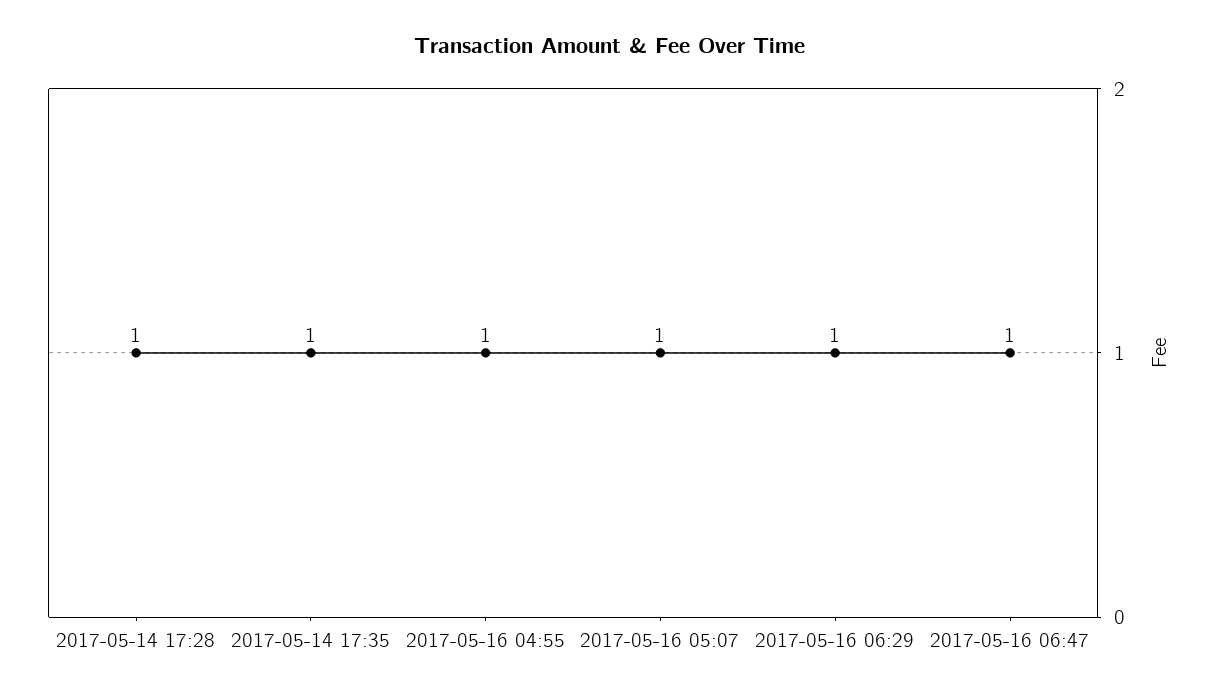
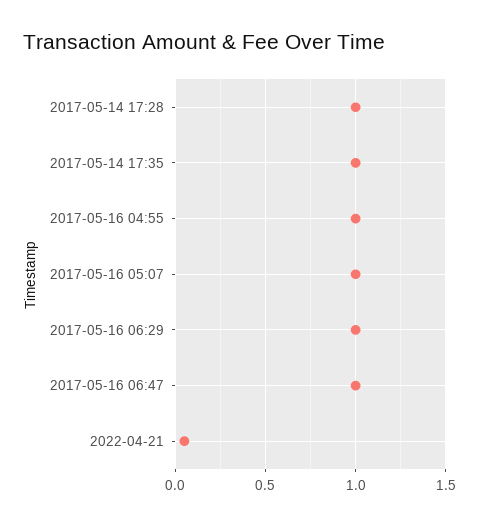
2022-04-21: none -> 0.05

